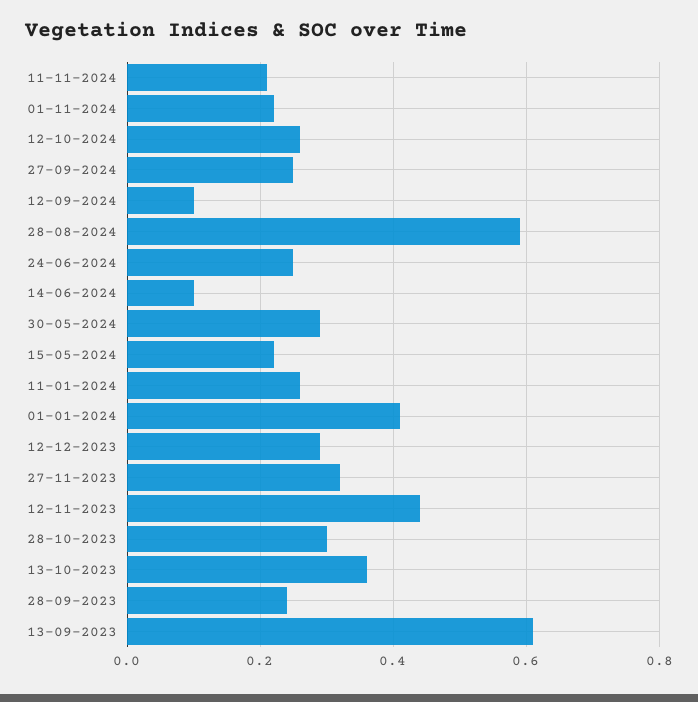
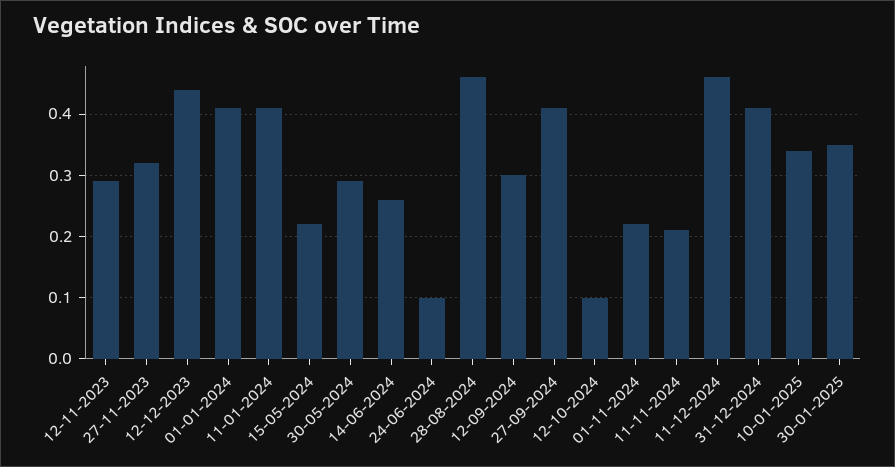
12-10-2024: 0.25 -> 0.1
27-09-2024: 0.25 -> 0.41
12-09-2024: 0.1 -> 0.3
28-08-2024: 0.6 -> 0.46
24-06-2024: 0.25 -> 0.1
14-06-2024: 0.1 -> 0.26
11-01-2024: 0.25 -> 0.41
12-12-2023: 0.3 -> 0.44
12-11-2023: 0.45 -> 0.29
28-10-2023: 0.3 -> none
13-10-2023: 0.35 -> none
28-09-2023: 0.25 -> none
13-09-2023: 0.6 -> none
11-12-2024: none -> 0.46
31-12-2024: none -> 0.41
10-01-2025: none -> 0.34
30-01-2025: none -> 0.35

